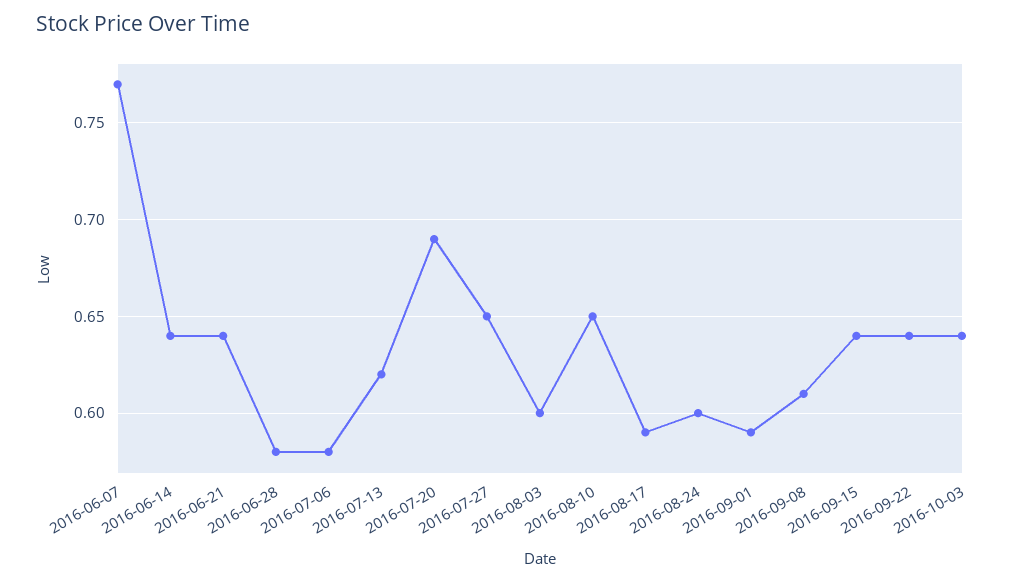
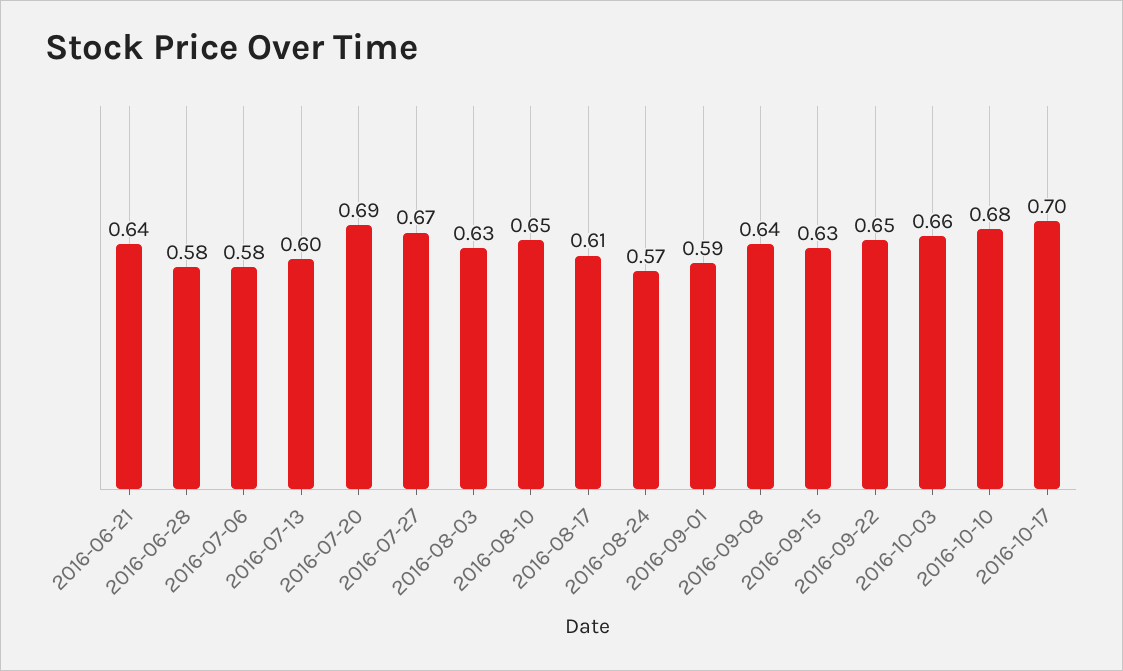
2016-06-07: 0.77 -> none
2016-06-14: 0.64 -> none
2016-07-13: 0.62 -> 0.6
2016-07-27: 0.65 -> 0.67
2016-08-03: 0.6 -> 0.63
2016-08-17: 0.59 -> 0.61
2016-08-24: 0.6 -> 0.57
2016-09-08: 0.61 -> 0.64
2016-09-15: 0.64 -> 0.63
2016-09-22: 0.64 -> 0.65
2016-10-03: 0.64 -> 0.66
2016-10-10: none -> 0.68
2016-10-17: none -> 0.7

